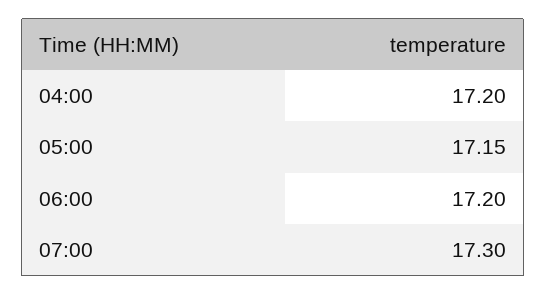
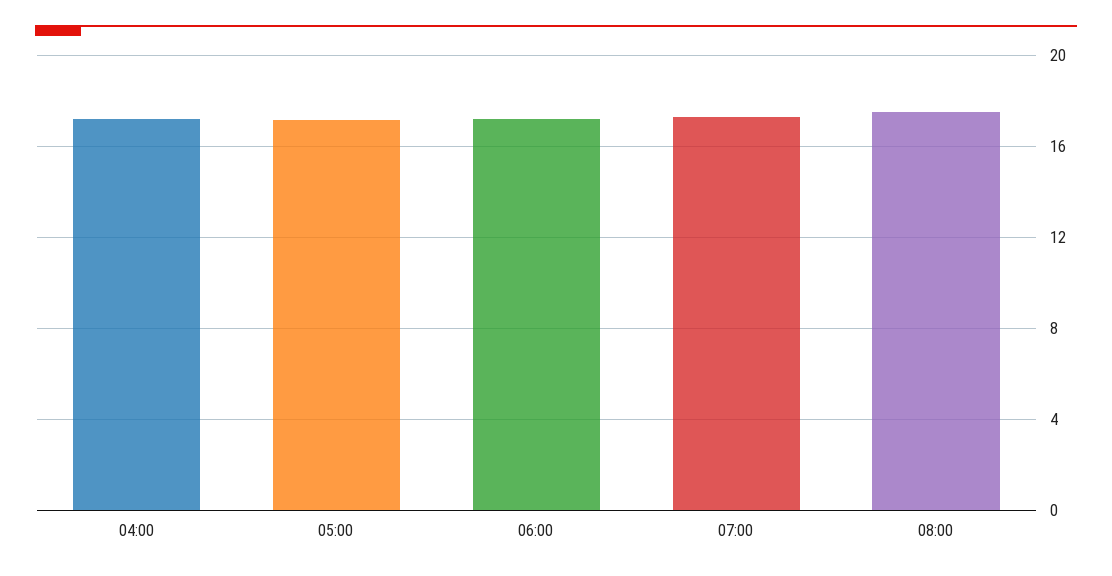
08:00: none -> 17.5

